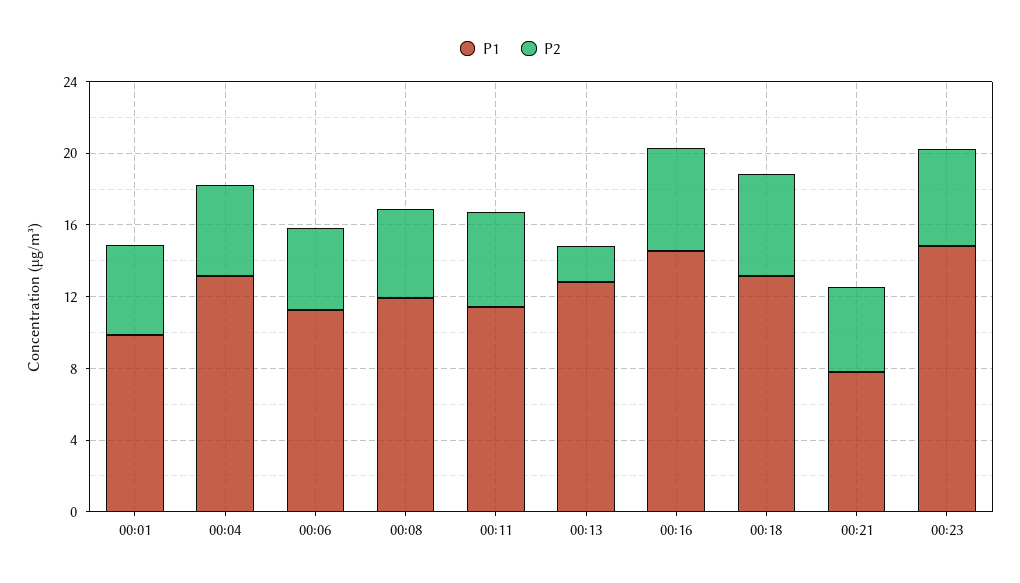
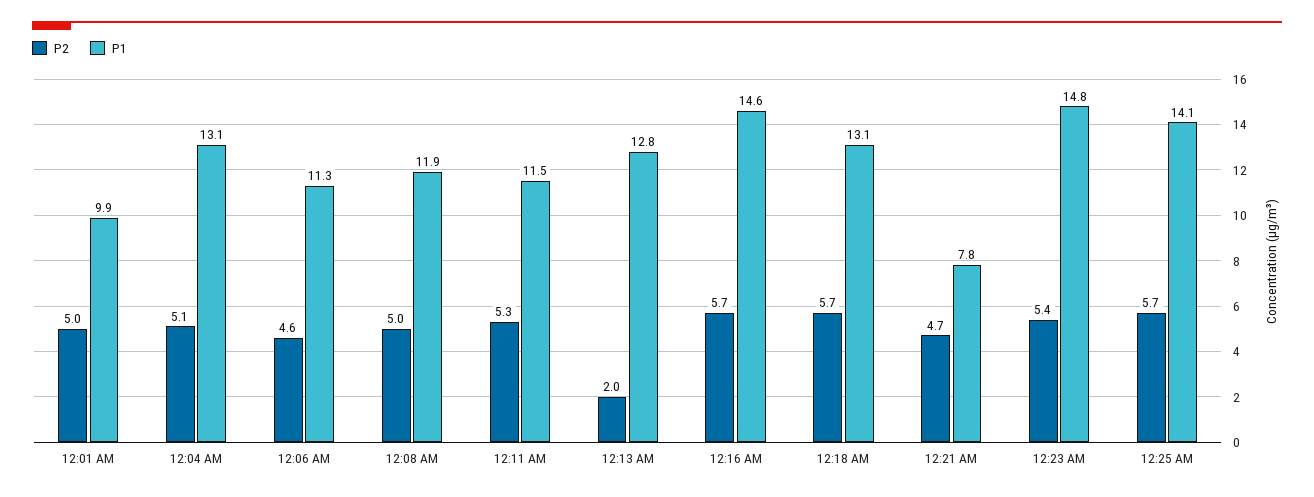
P2, 12:25 AM: none -> 5.7
P1, 12:25 AM: none -> 14.1

